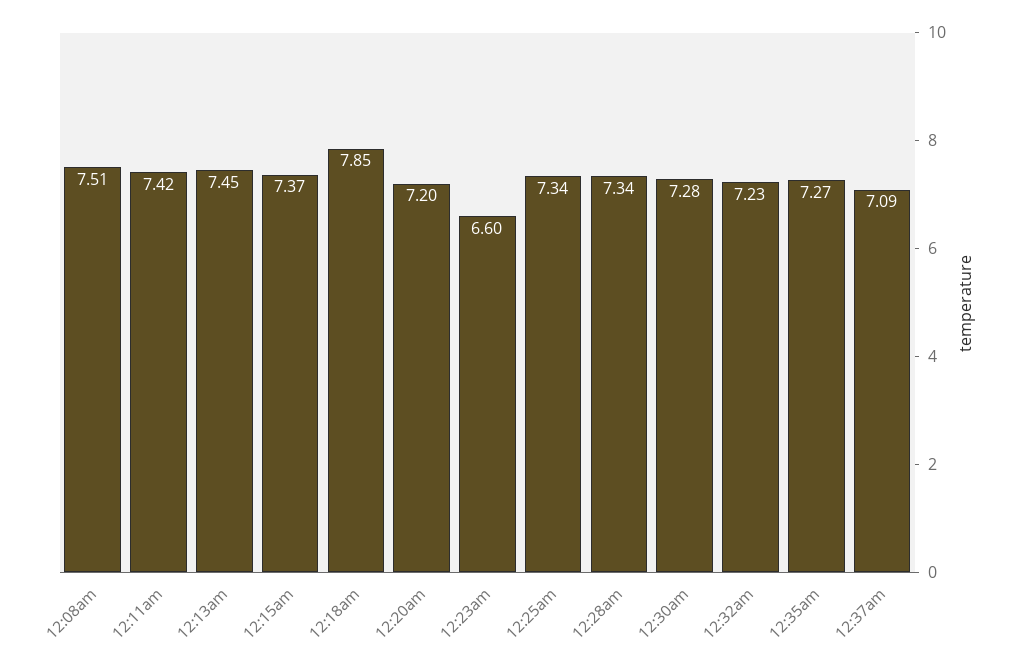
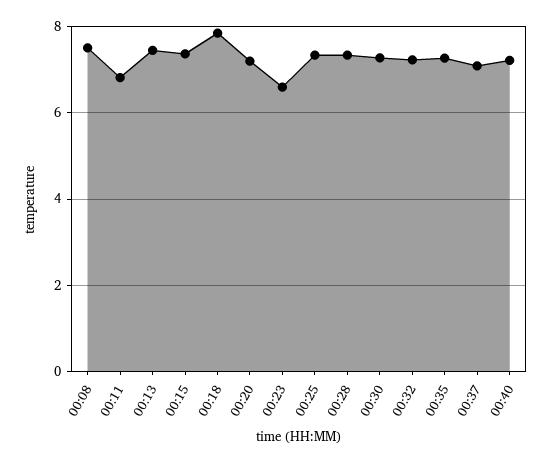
12:11am: 7.42 -> 6.8
00:40: none -> 7.2

